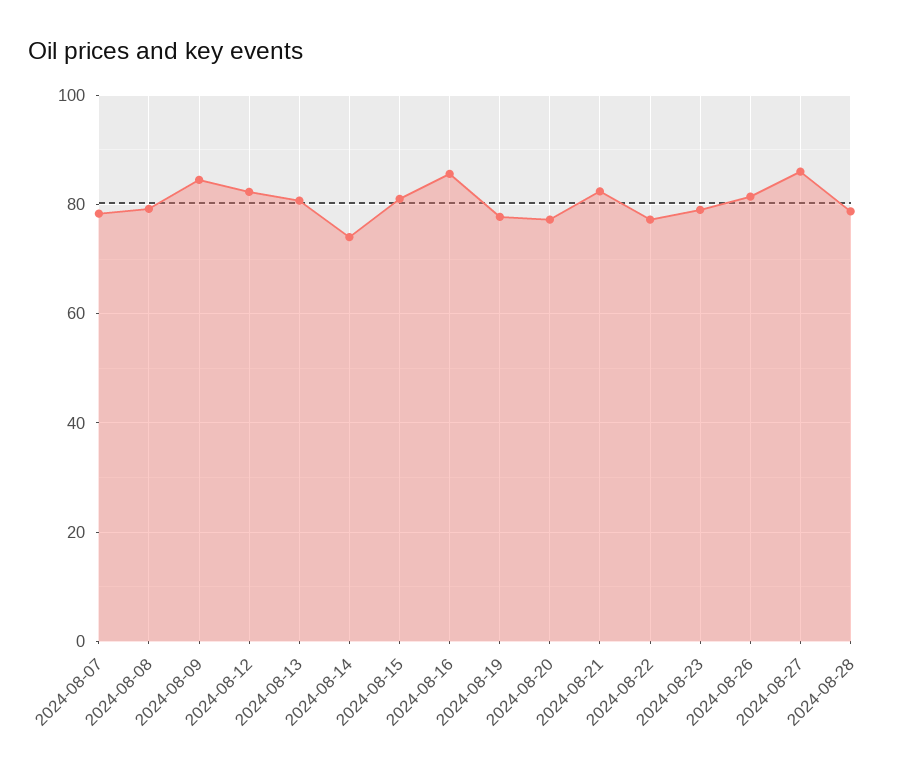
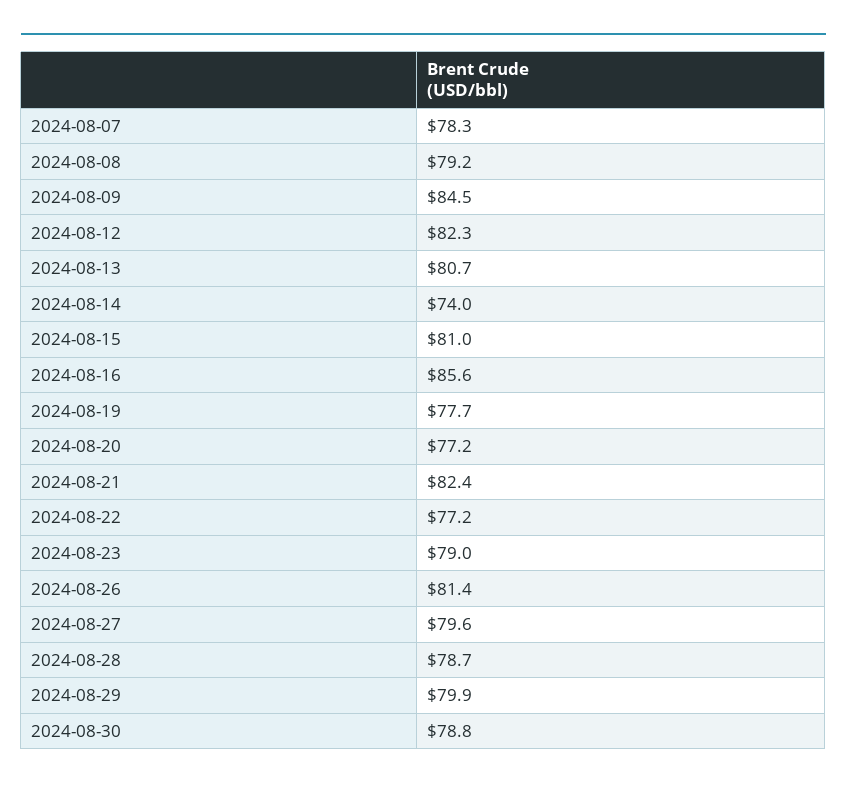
2024-08-27: 86 -> 79.6
2024-08-29: none -> 79.9
2024-08-30: none -> 78.8

